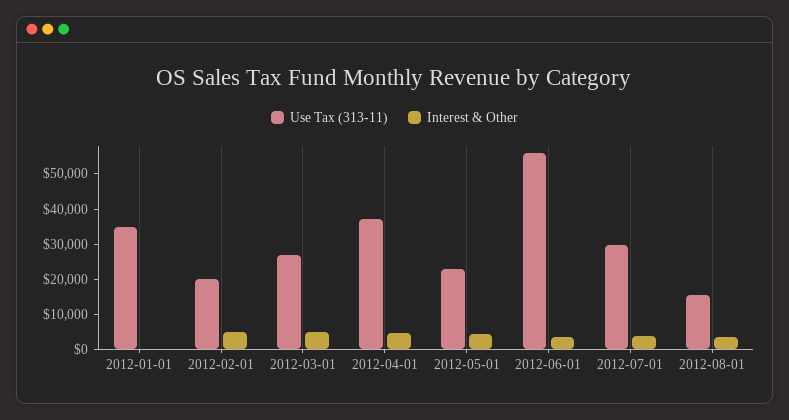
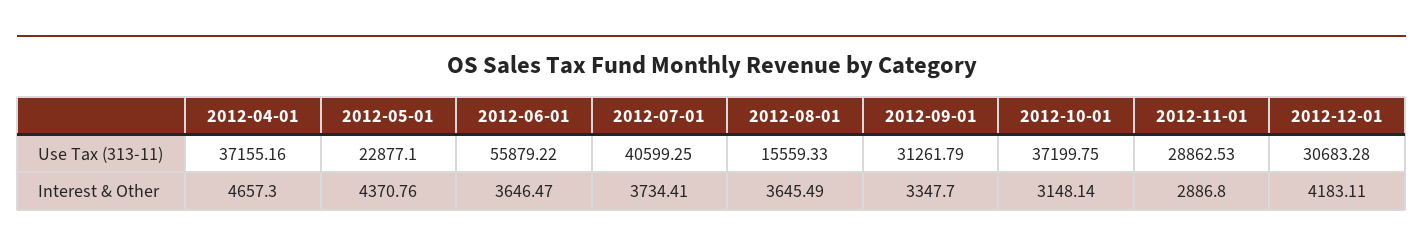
Use Tax (313-11), 2012-01-01: 35000 -> none
Interest & Other, 2012-01-01: 0 -> none
Use Tax (313-11), 2012-02-01: 20000 -> none
Interest & Other, 2012-02-01: 5000 -> none
Use Tax (313-11), 2012-03-01: 27500 -> none
Interest & Other, 2012-03-01: 5000 -> none
Use Tax (313-11), 2012-07-01: 30000 -> 40599.25
Use Tax (313-11), 2012-09-01: none -> 31261.79
Use Tax (313-11), 2012-10-01: none -> 37199.75
Use Tax (313-11), 2012-11-01: none -> 28862.53
Use Tax (313-11), 2012-12-01: none -> 30683.28
Interest & Other, 2012-09-01: none -> 3347.7
Interest & Other, 2012-10-01: none -> 3148.14
Interest & Other, 2012-11-01: none -> 2886.8
Interest & Other, 2012-12-01: none -> 4183.11

